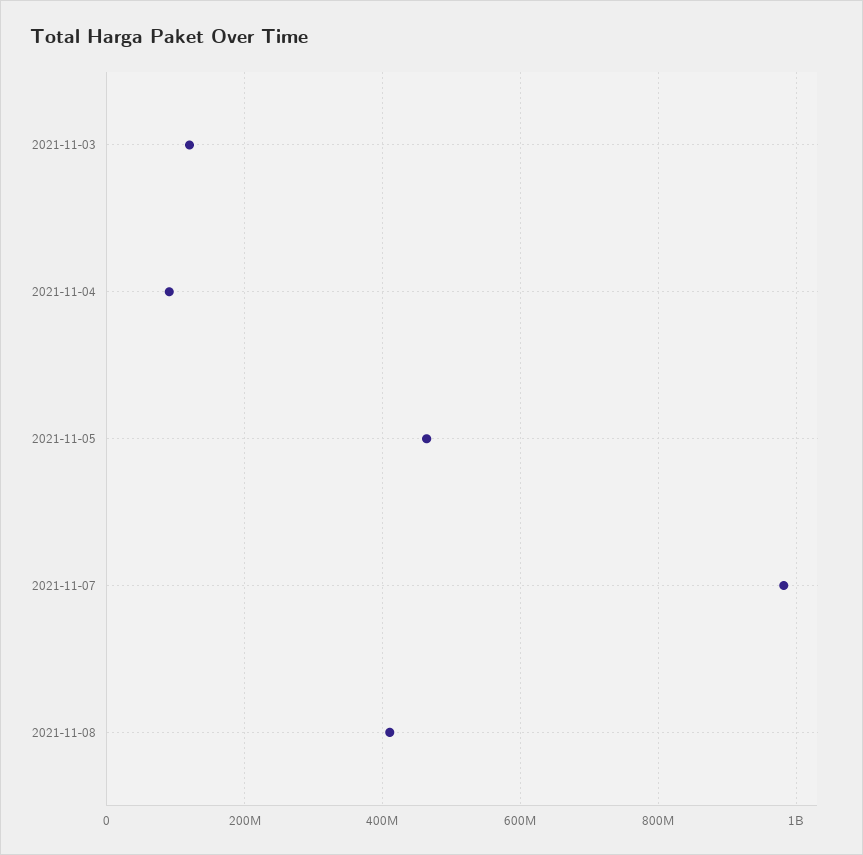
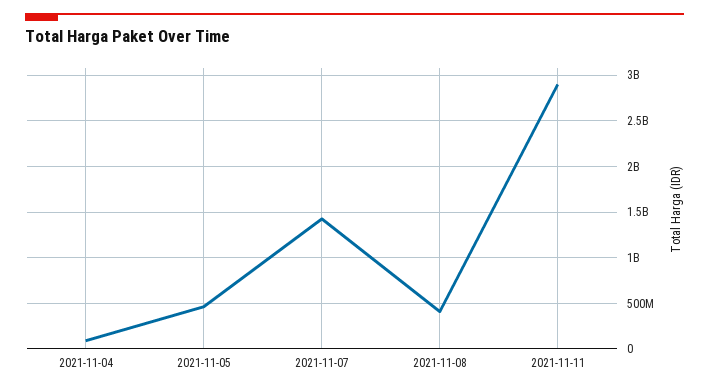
2021-11-03: 120000000 -> none
2021-11-07: 980000000 -> 1400000000
2021-11-11: none -> 2900000000

